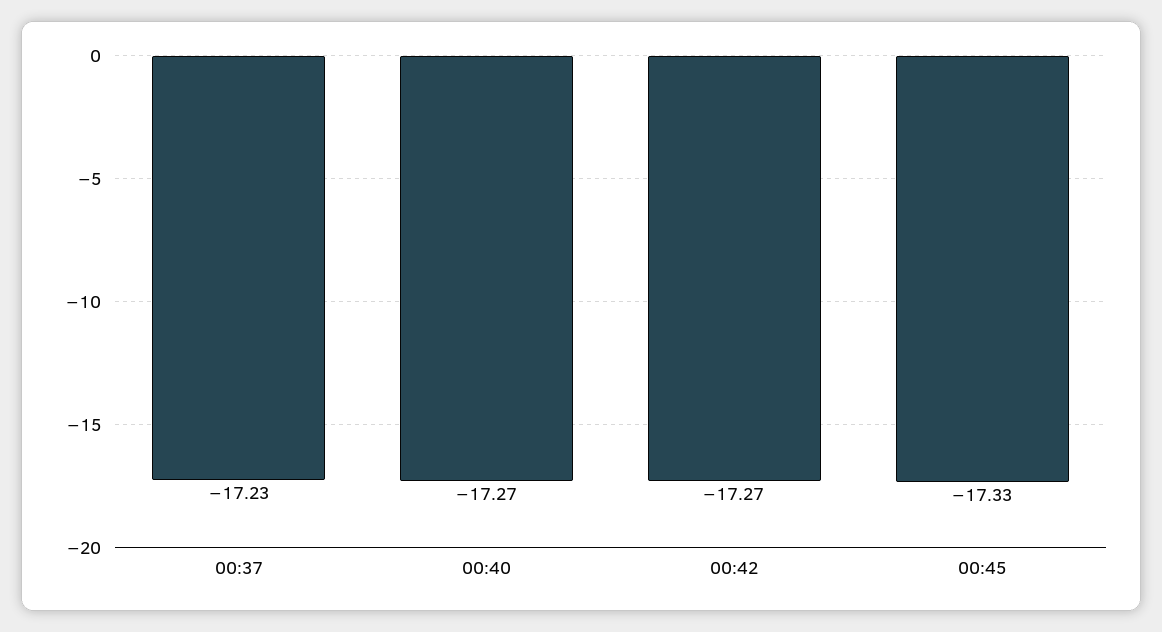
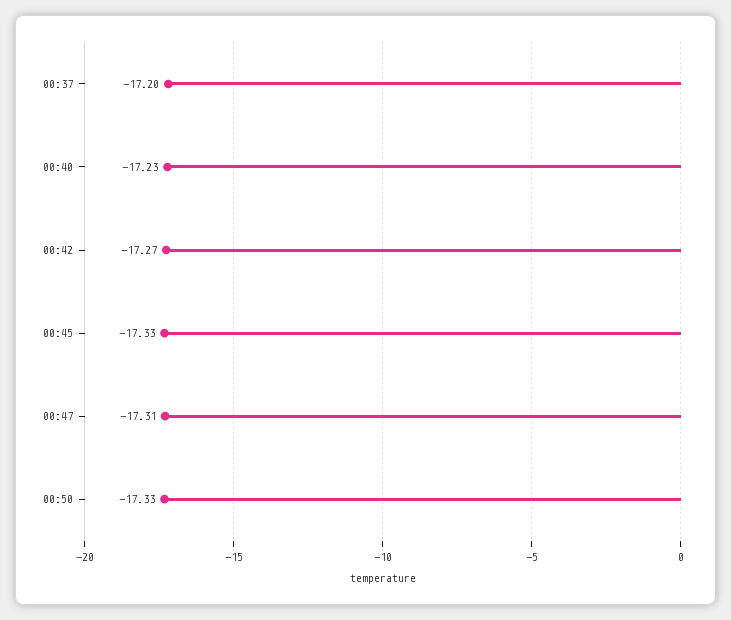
00:37: -17.23 -> -17.2
00:40: -17.27 -> -17.23
00:47: none -> -17.31
00:50: none -> -17.33

